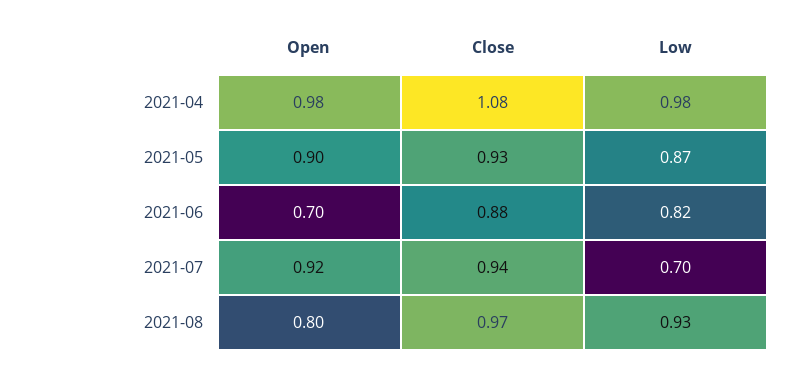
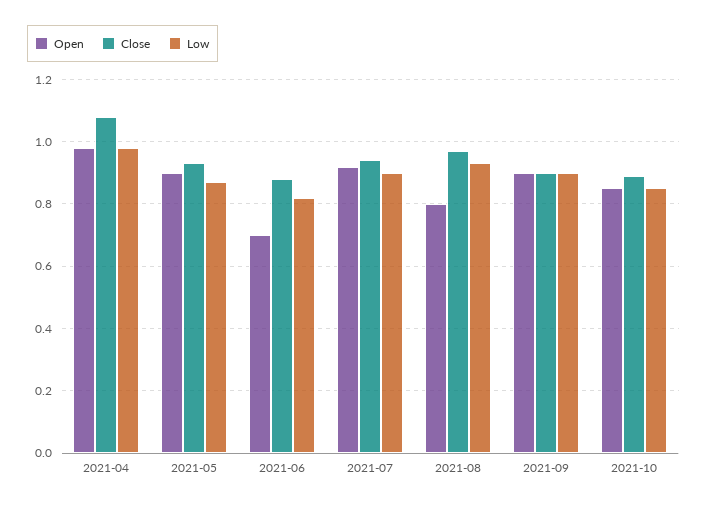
Low, 2021-07: 0.7 -> 0.9
Open, 2021-09: none -> 0.9
Close, 2021-09: none -> 0.9
Low, 2021-09: none -> 0.9
Open, 2021-10: none -> 0.85
Close, 2021-10: none -> 0.9
Low, 2021-10: none -> 0.85

